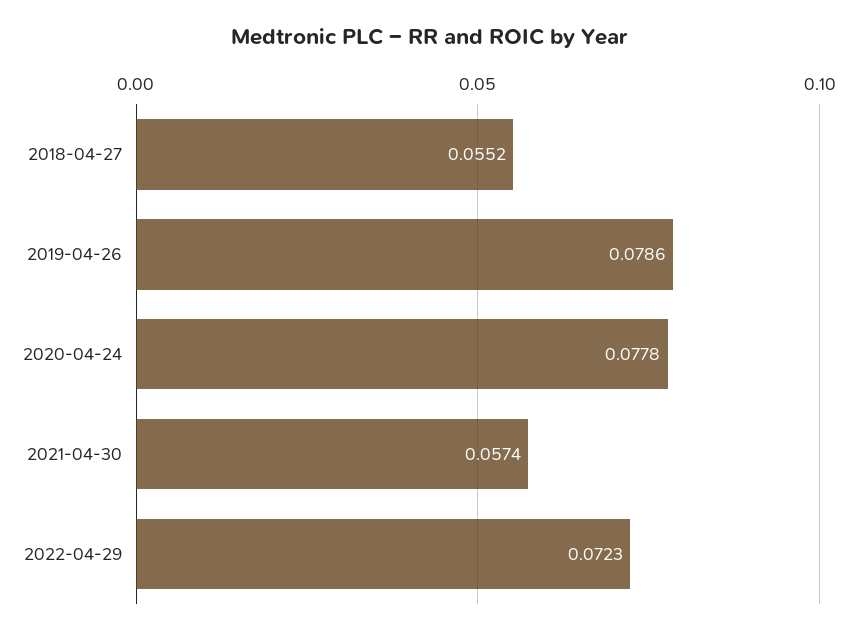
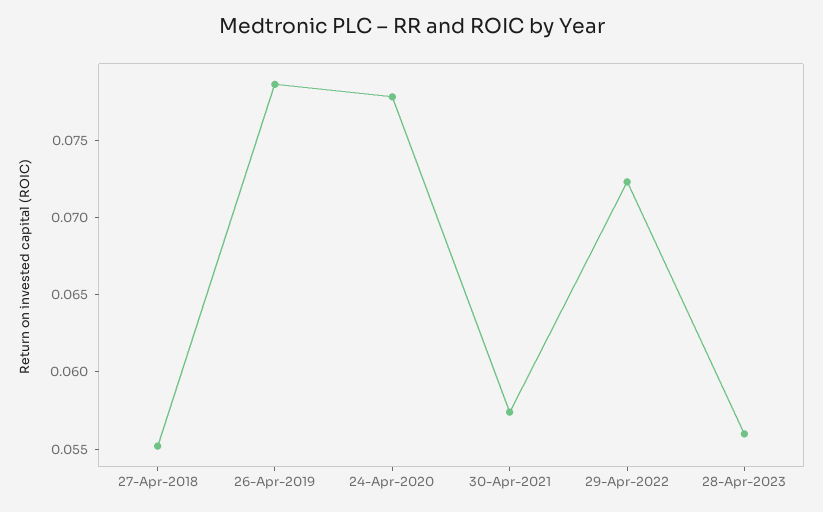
28-Apr-2023: none -> 0.056

